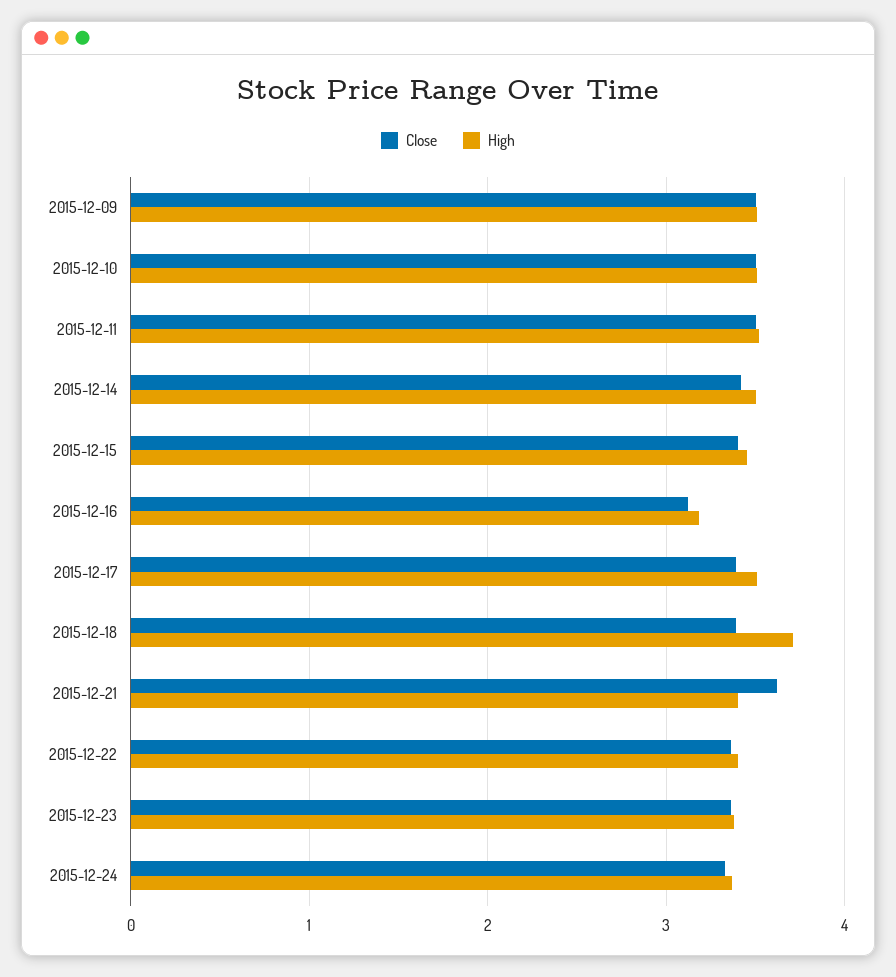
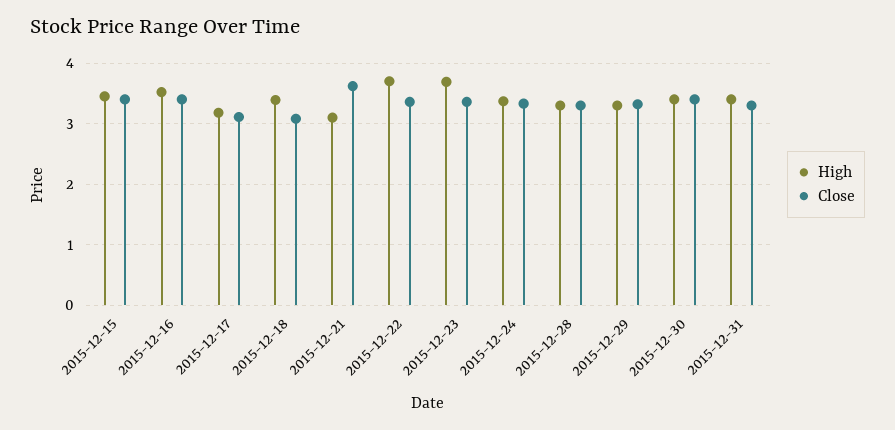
Close, 2015-12-09: 3.5 -> none
High, 2015-12-09: 3.5 -> none
Close, 2015-12-10: 3.5 -> none
High, 2015-12-10: 3.5 -> none
Close, 2015-12-11: 3.5 -> none
High, 2015-12-11: 3.5 -> none
Close, 2015-12-14: 3.4 -> none
High, 2015-12-14: 3.5 -> none
Close, 2015-12-16: 3.1 -> 3.4
High, 2015-12-16: 3.2 -> 3.5
Close, 2015-12-17: 3.4 -> 3.1
High, 2015-12-17: 3.5 -> 3.2
Close, 2015-12-18: 3.4 -> 3.1
High, 2015-12-18: 3.7 -> 3.4
High, 2015-12-21: 3.4 -> 3.1
High, 2015-12-22: 3.4 -> 3.7
High, 2015-12-23: 3.4 -> 3.7
High, 2015-12-28: none -> 3.3
Close, 2015-12-28: none -> 3.3
High, 2015-12-29: none -> 3.3
Close, 2015-12-29: none -> 3.3
High, 2015-12-30: none -> 3.4
Close, 2015-12-30: none -> 3.4
High, 2015-12-31: none -> 3.4
Close, 2015-12-31: none -> 3.3

